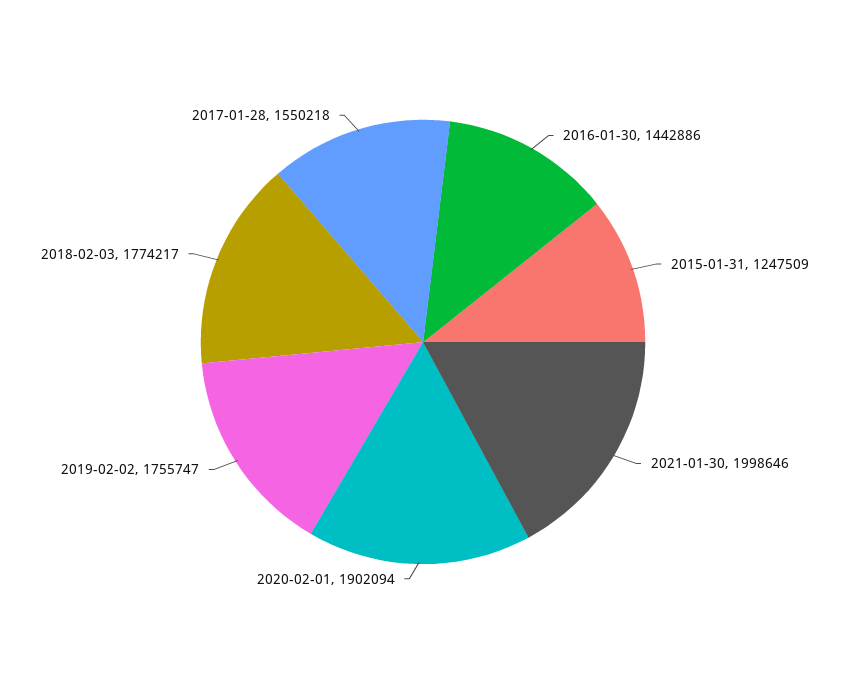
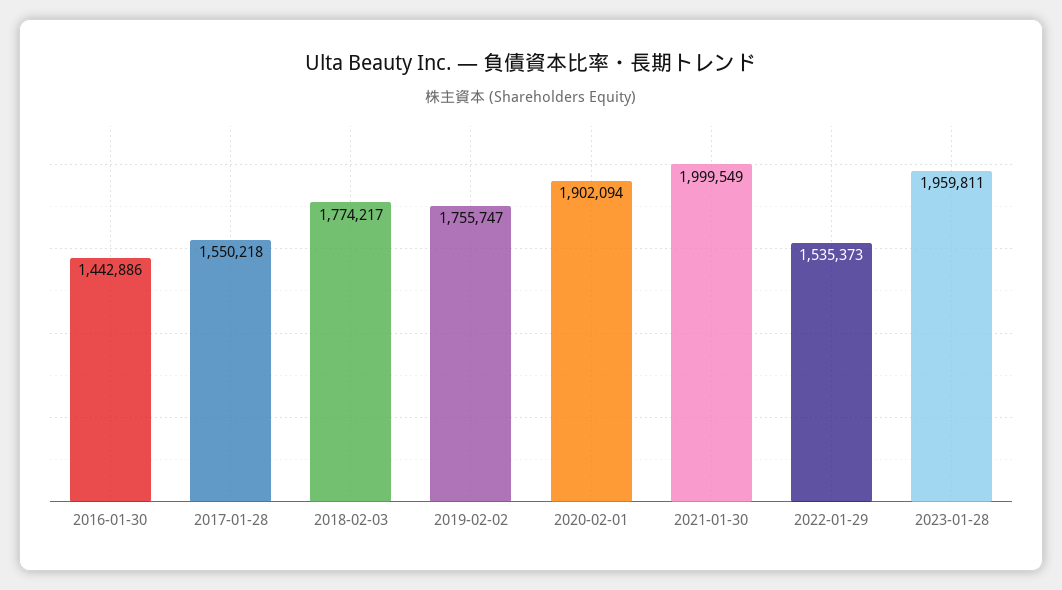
2015-01-31: 1247509 -> none
2021-01-30: 1998646 -> 1999549
2022-01-29: none -> 1535373
2023-01-28: none -> 1959811

